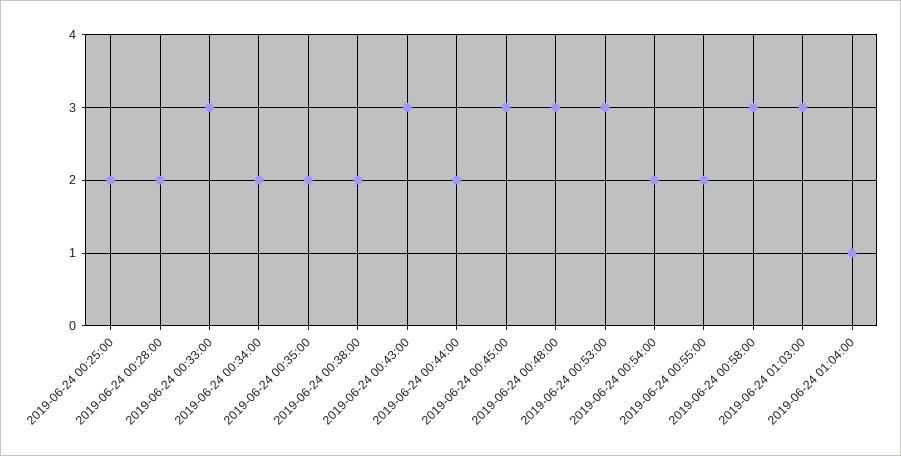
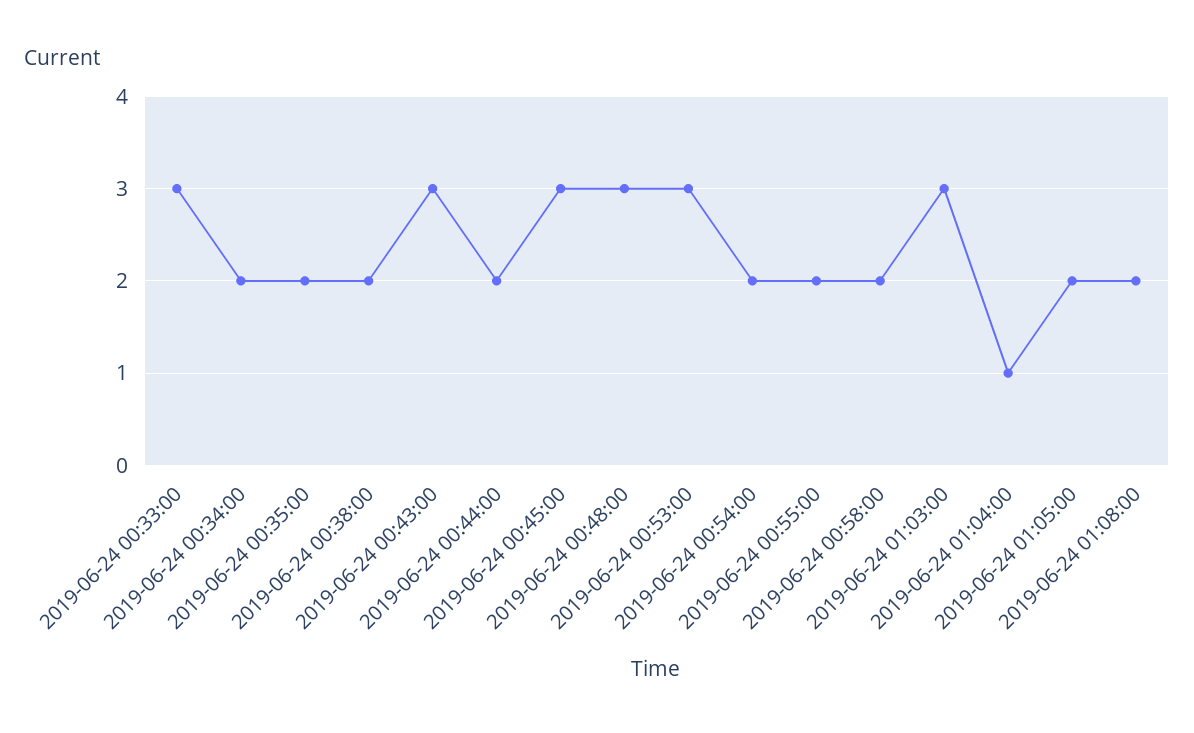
2019-06-24 00:25:00: 2 -> none
2019-06-24 00:28:00: 2 -> none
2019-06-24 00:58:00: 3 -> 2
2019-06-24 01:05:00: none -> 2
2019-06-24 01:08:00: none -> 2

